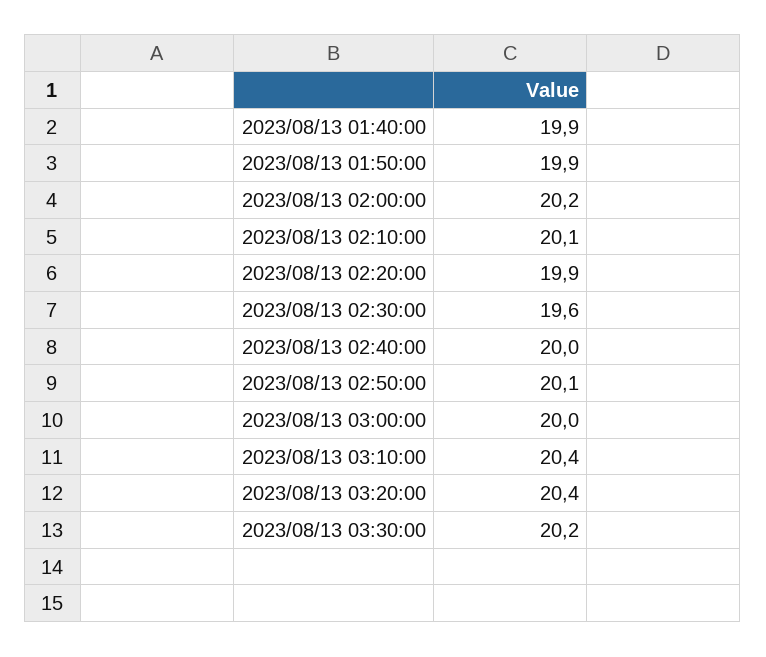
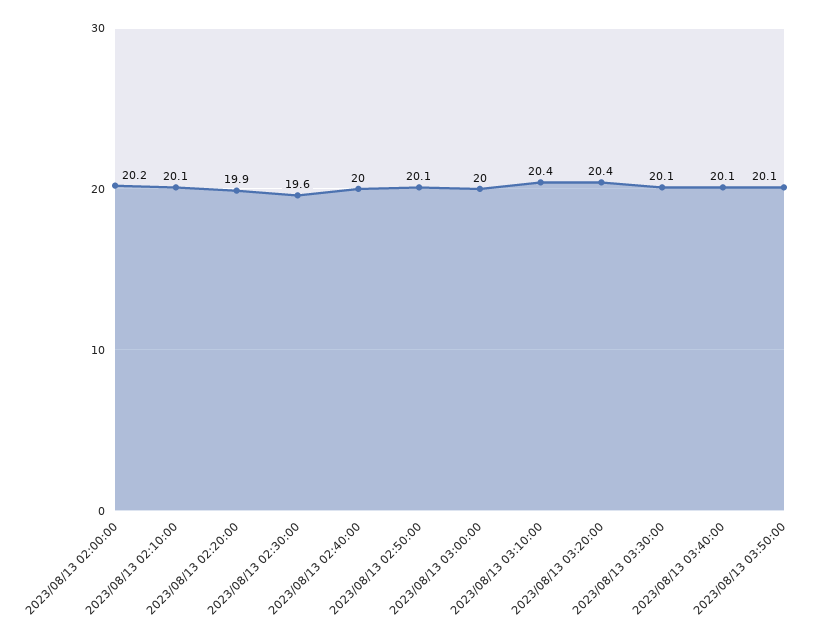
2023/08/13 01:40:00: 19.9 -> none
2023/08/13 01:50:00: 19.9 -> none
2023/08/13 03:30:00: 20.2 -> 20.1
2023/08/13 03:40:00: none -> 20.1
2023/08/13 03:50:00: none -> 20.1

